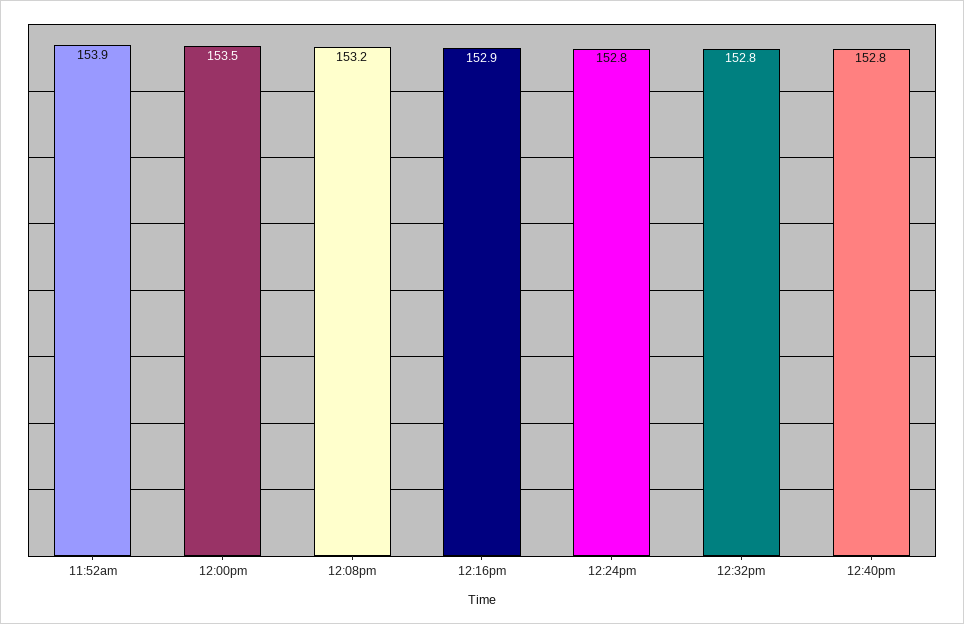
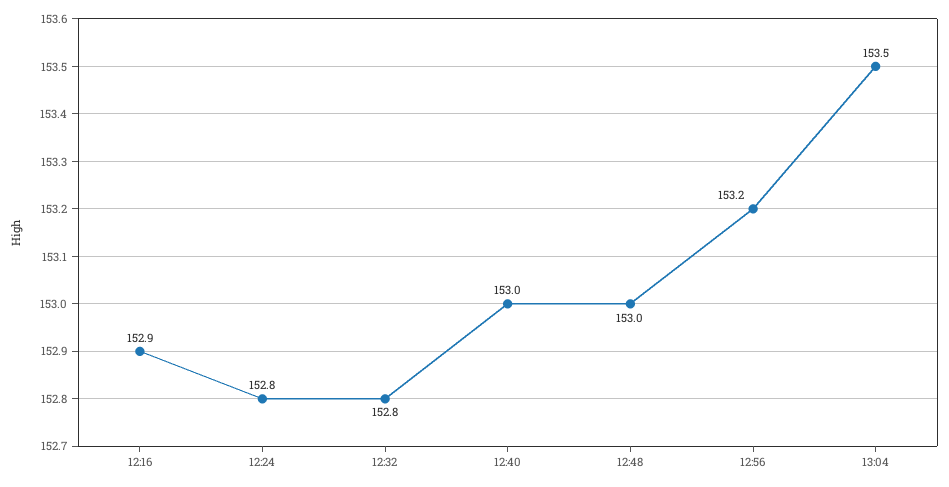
11:52am: 153.9 -> none
12:00pm: 153.5 -> none
12:08pm: 153.2 -> none
12:40pm: 152.8 -> 153
12:48: none -> 153
12:56: none -> 153.2
13:04: none -> 153.5

